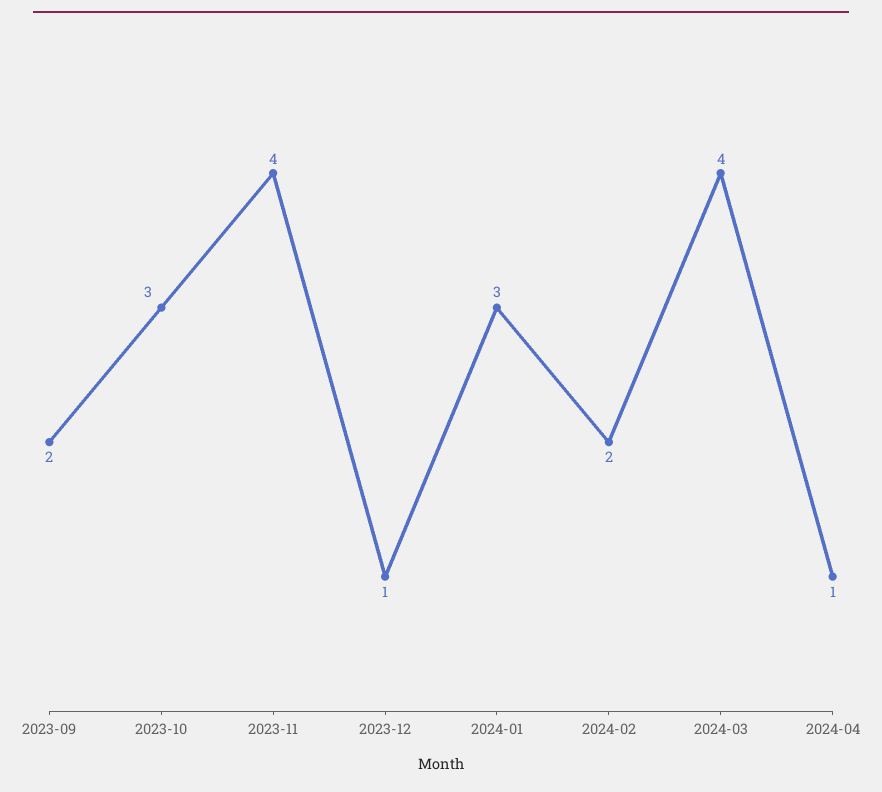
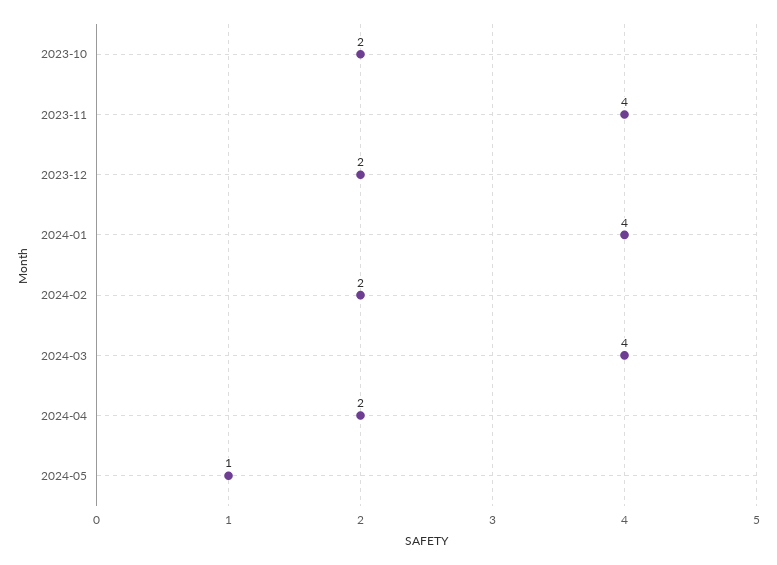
2023-09: 2 -> none
2023-10: 3 -> 2
2023-12: 1 -> 2
2024-01: 3 -> 4
2024-04: 1 -> 2
2024-05: none -> 1

